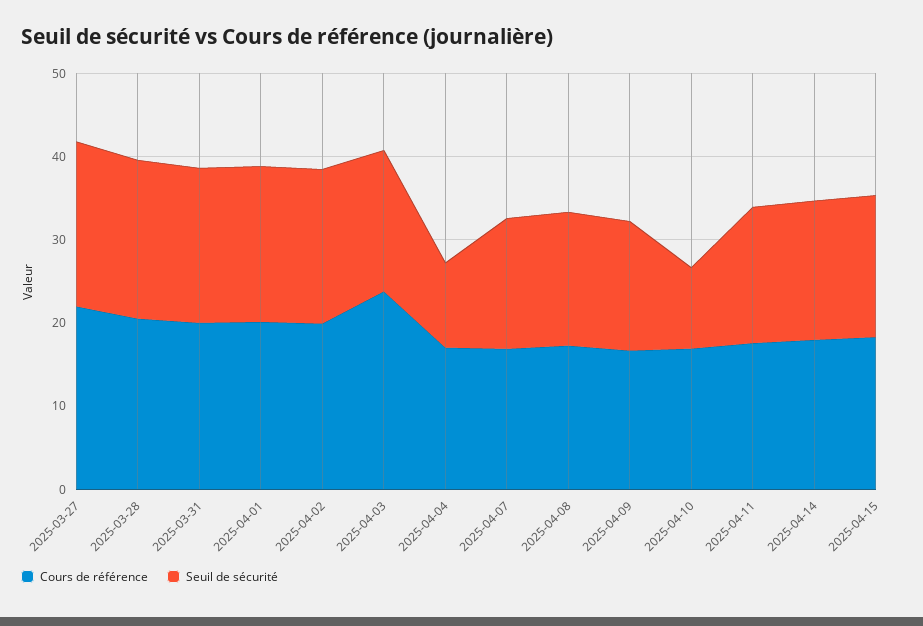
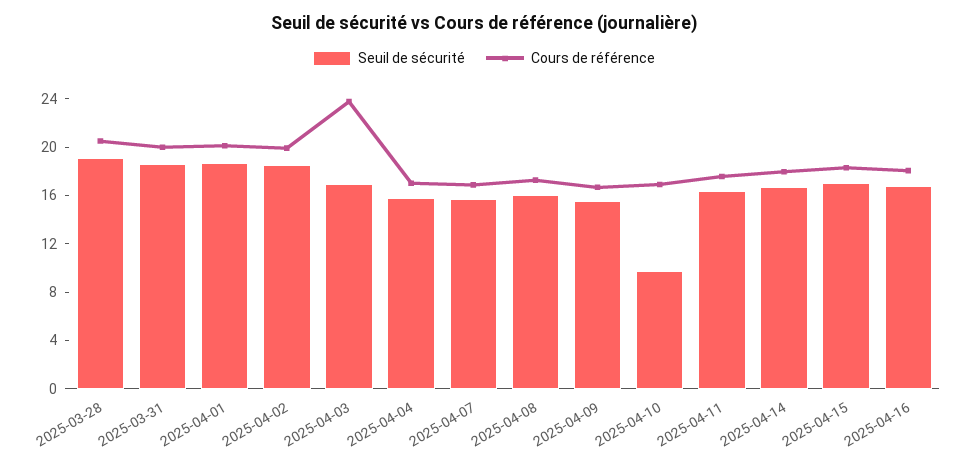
Cours de référence, 2025-03-27: 22 -> none
Seuil de sécurité, 2025-03-27: 20 -> none
Seuil de sécurité, 2025-04-04: 10 -> 16
Seuil de sécurité, 2025-04-16: none -> 17
Cours de référence, 2025-04-16: none -> 18

